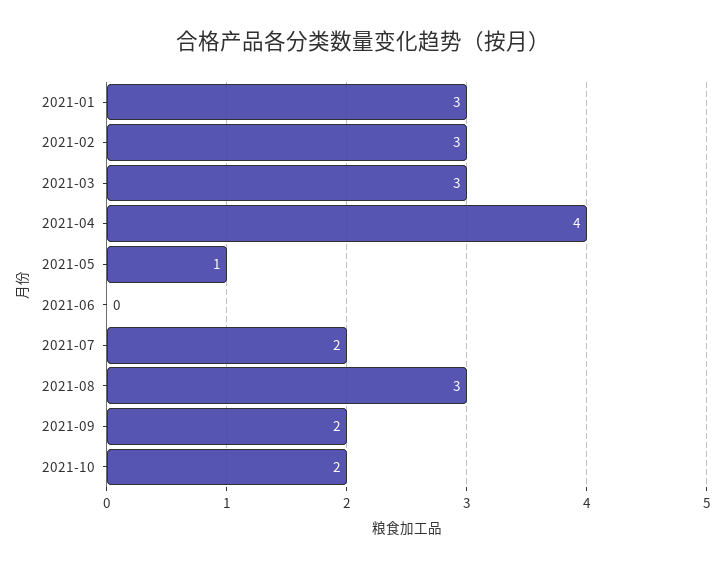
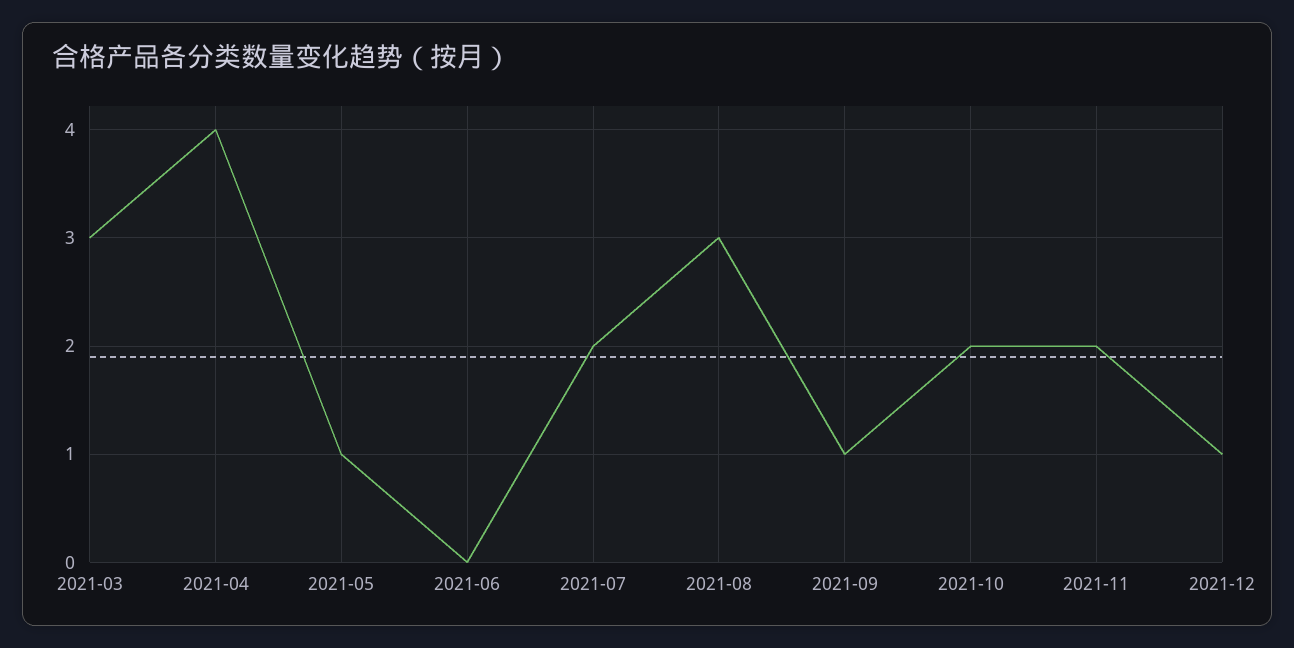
2021-01: 3 -> none
2021-02: 3 -> none
2021-09: 2 -> 1
2021-11: none -> 2
2021-12: none -> 1

